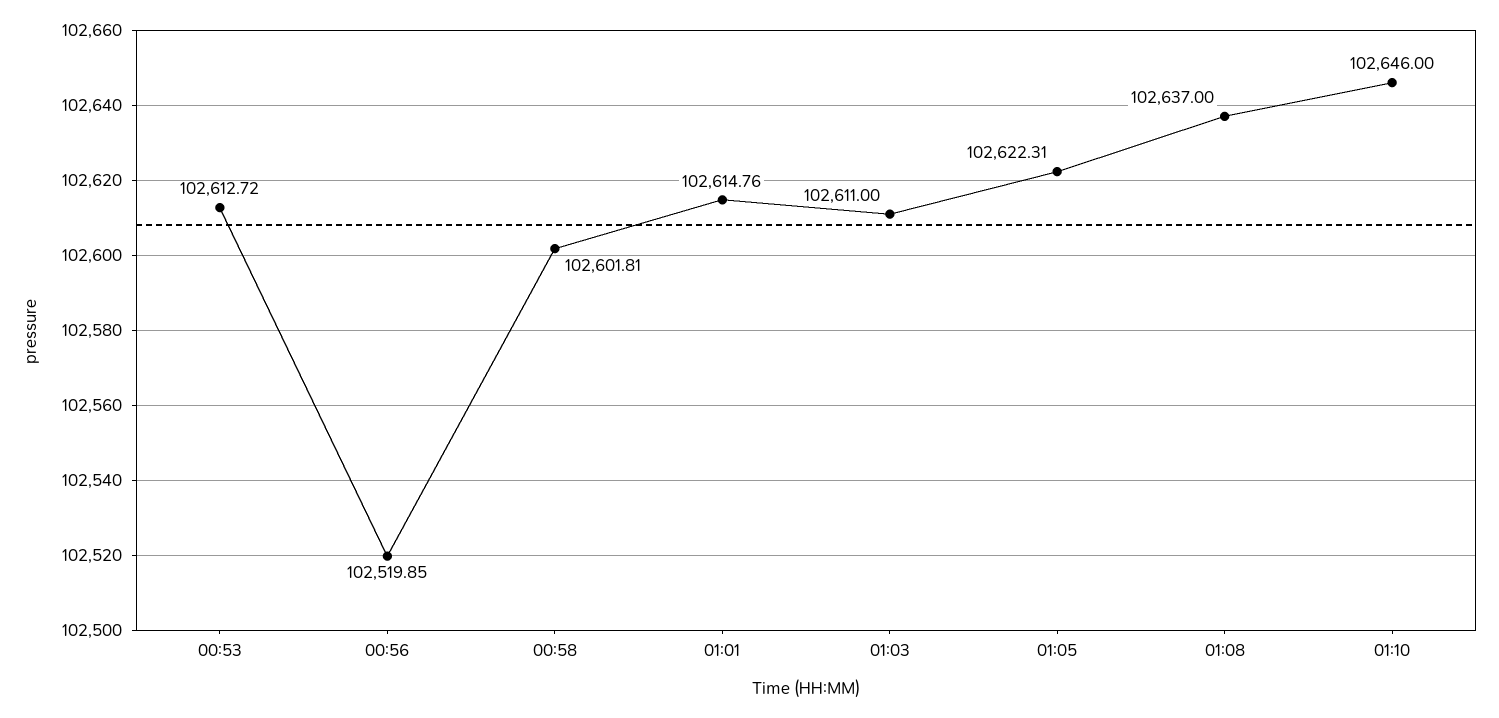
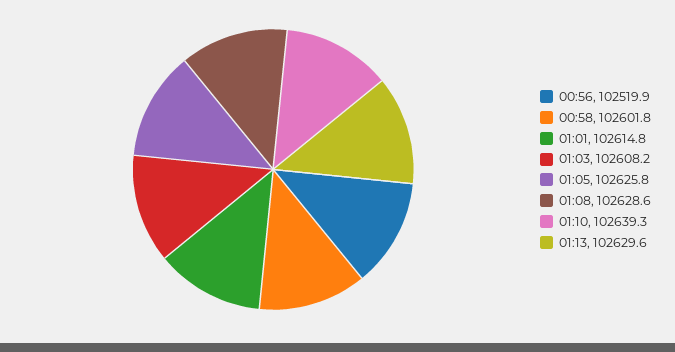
00:53: 102612.72 -> none
01:03: 102611 -> 102608.2
01:05: 102622.31 -> 102625.8
01:08: 102637 -> 102628.6
01:10: 102646 -> 102639.3
01:13: none -> 102629.6

